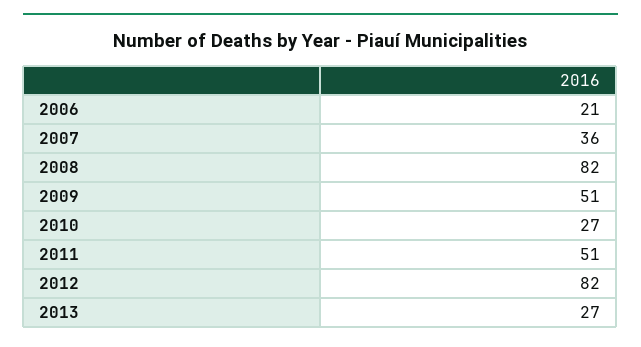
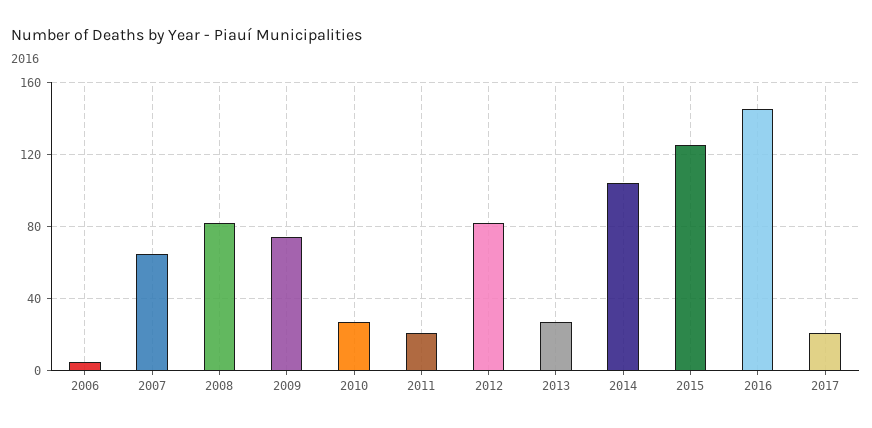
2006: 21 -> 5
2007: 36 -> 65
2009: 51 -> 75
2011: 51 -> 20
2014: none -> 105
2015: none -> 125
2016: none -> 145
2017: none -> 20

